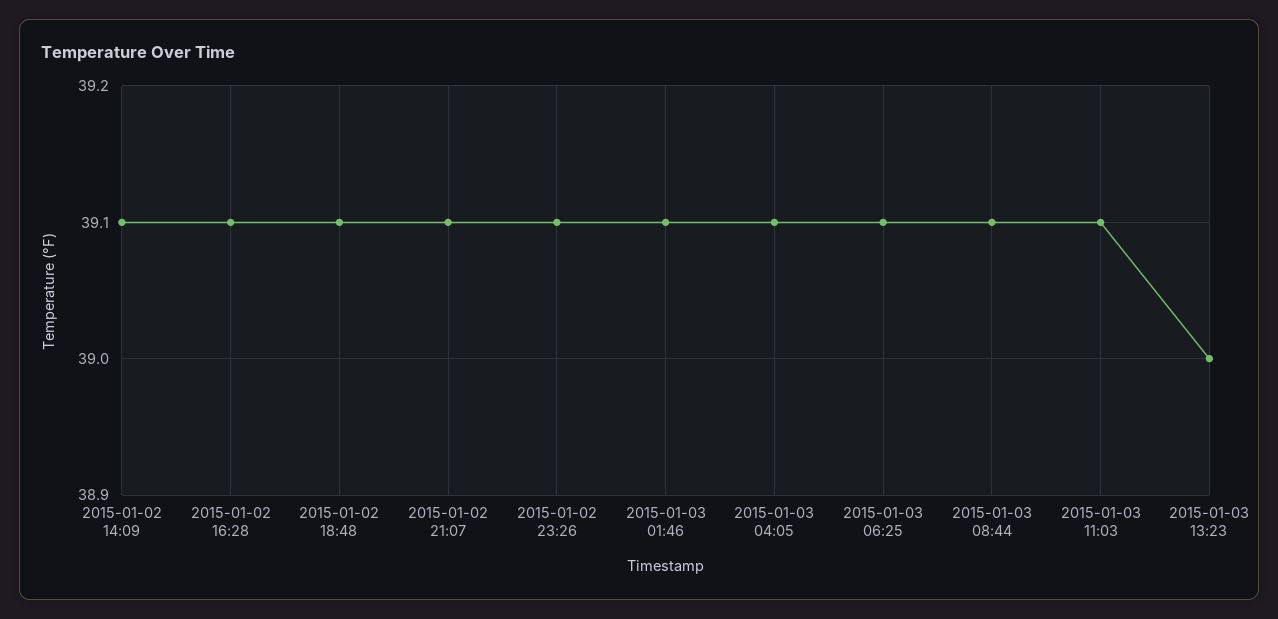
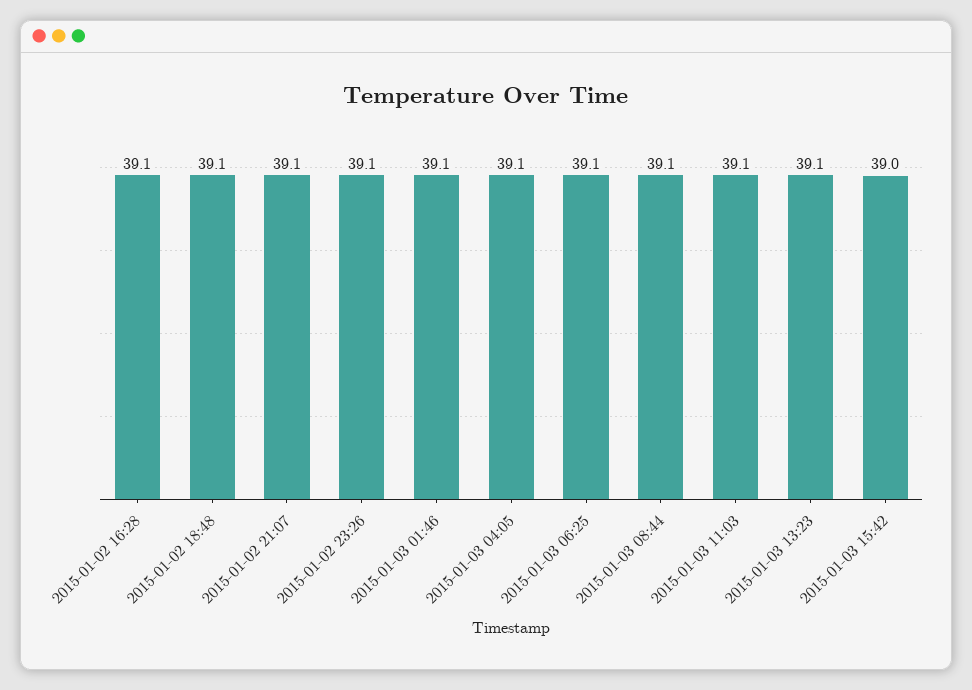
2015-01-02 14:09: 39.1 -> none
2015-01-03 13:23: 39 -> 39.1
2015-01-03 15:42: none -> 39

